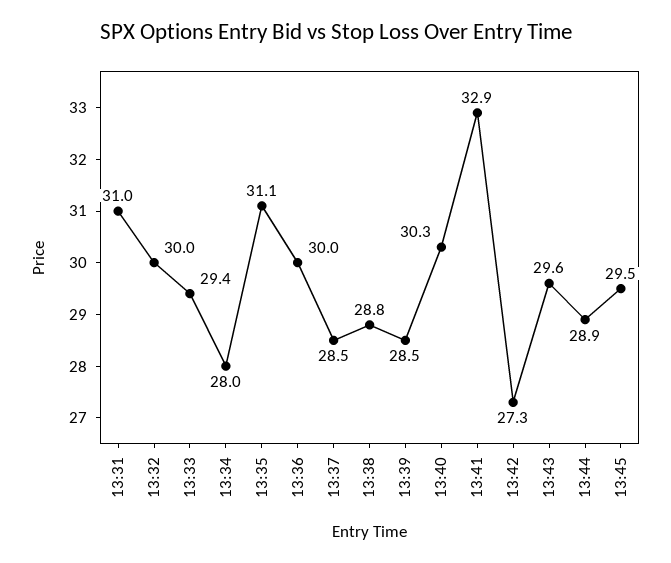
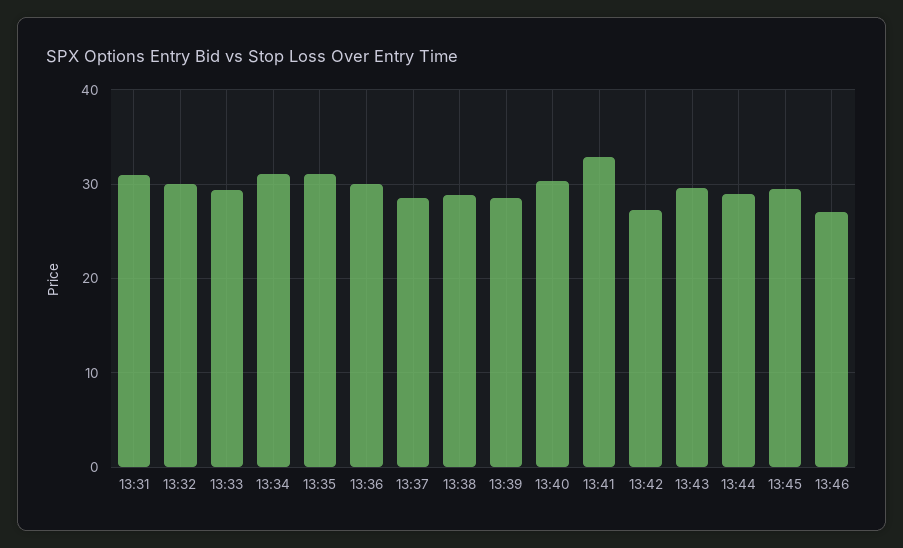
13:34: 28 -> 31
13:46: none -> 27

